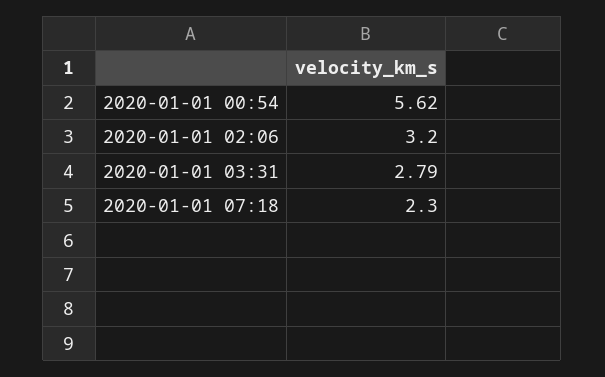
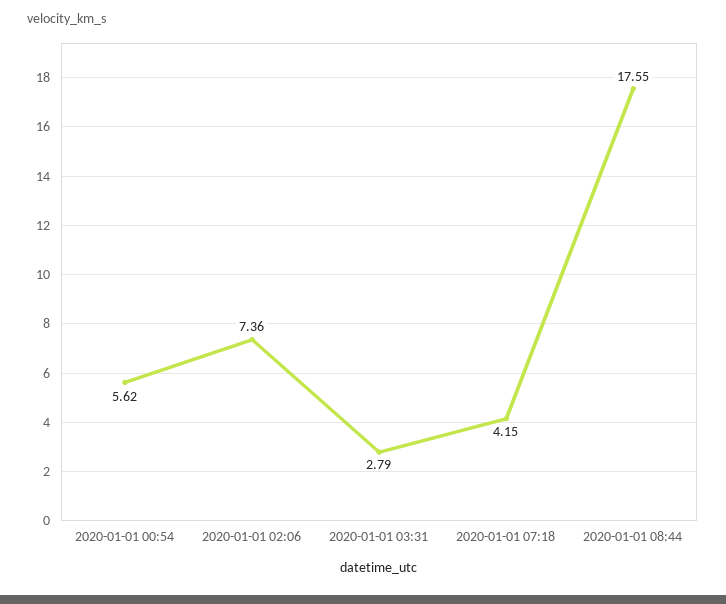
2020-01-01 02:06: 3.2 -> 7.36
2020-01-01 07:18: 2.3 -> 4.15
2020-01-01 08:44: none -> 17.55

